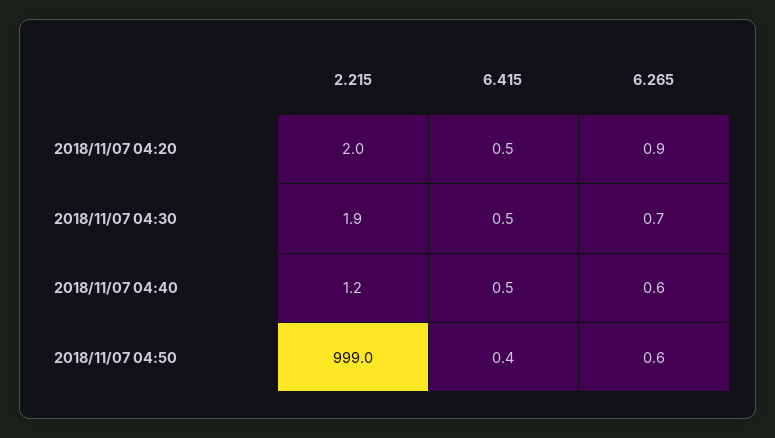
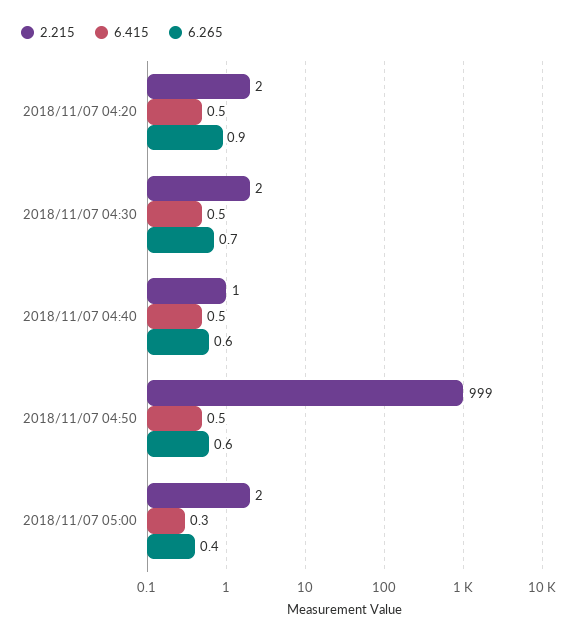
6.415, 2018/11/07 04:50: 0.4 -> 0.5
2.215, 2018/11/07 05:00: none -> 2
6.415, 2018/11/07 05:00: none -> 0.3
6.265, 2018/11/07 05:00: none -> 0.4

